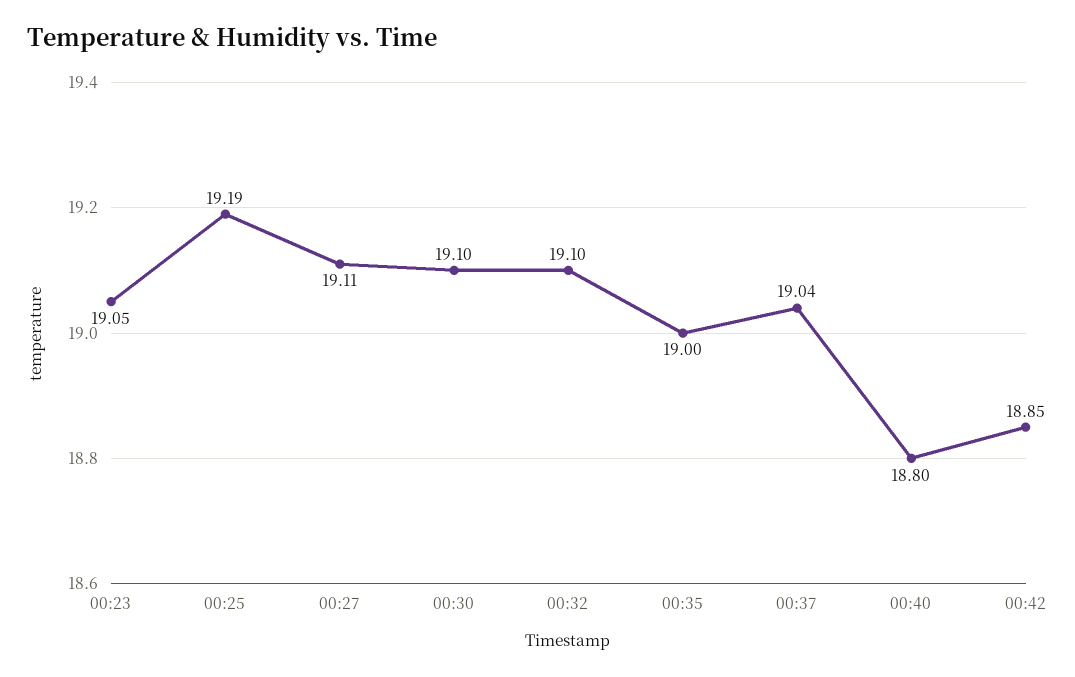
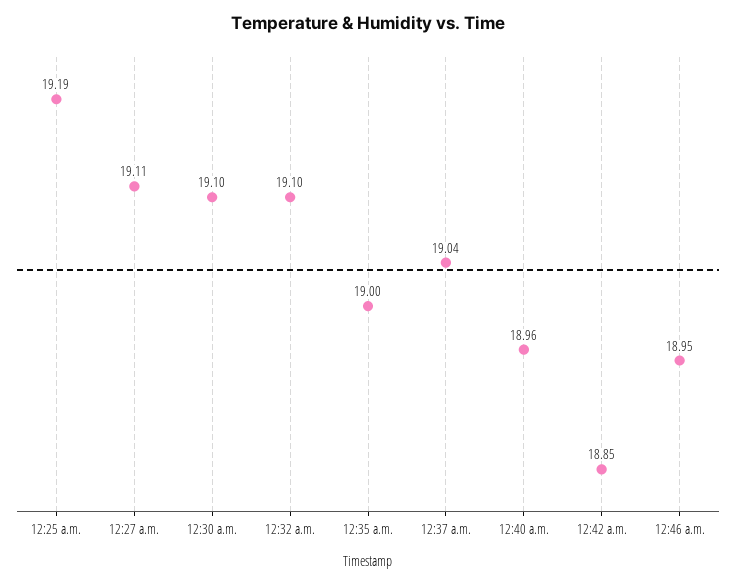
00:23: 19.05 -> none
00:40: 18.8 -> 18.96
12:46 a.m.: none -> 18.95

